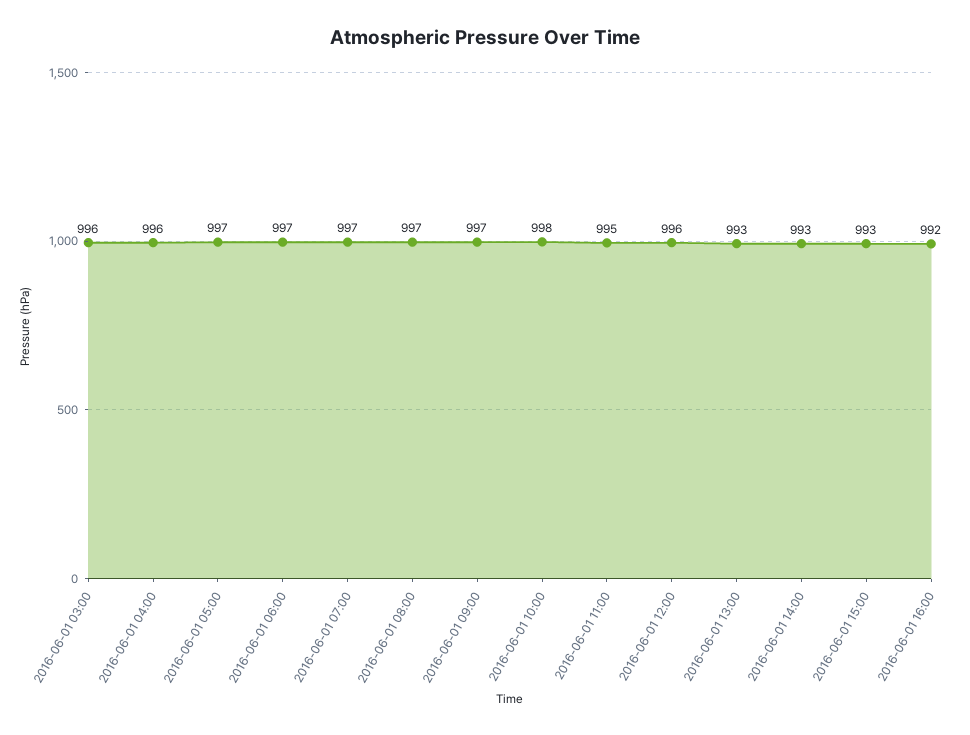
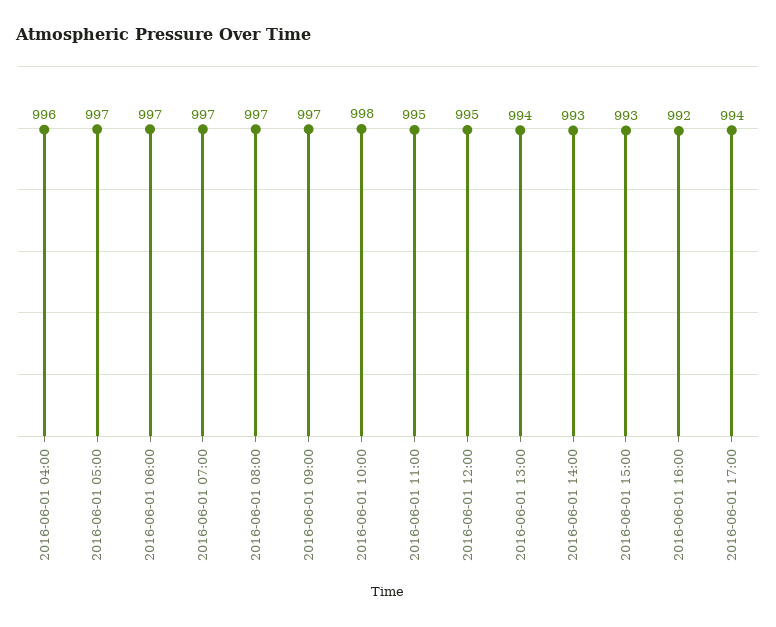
2016-06-01 03:00: 996 -> none
2016-06-01 12:00: 996 -> 995
2016-06-01 13:00: 993 -> 994
2016-06-01 17:00: none -> 994

